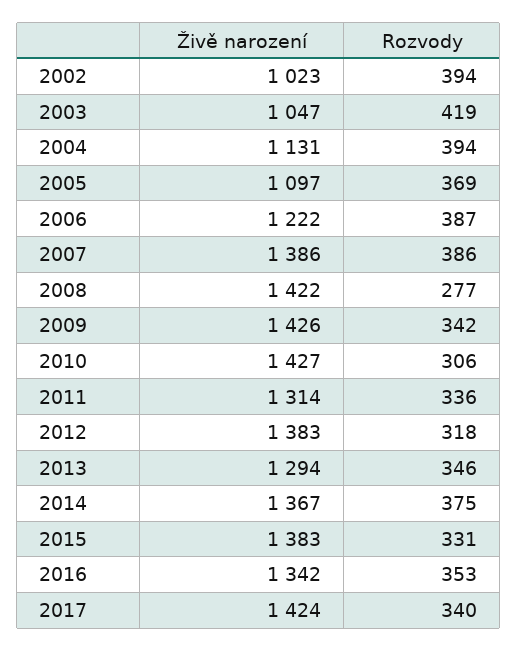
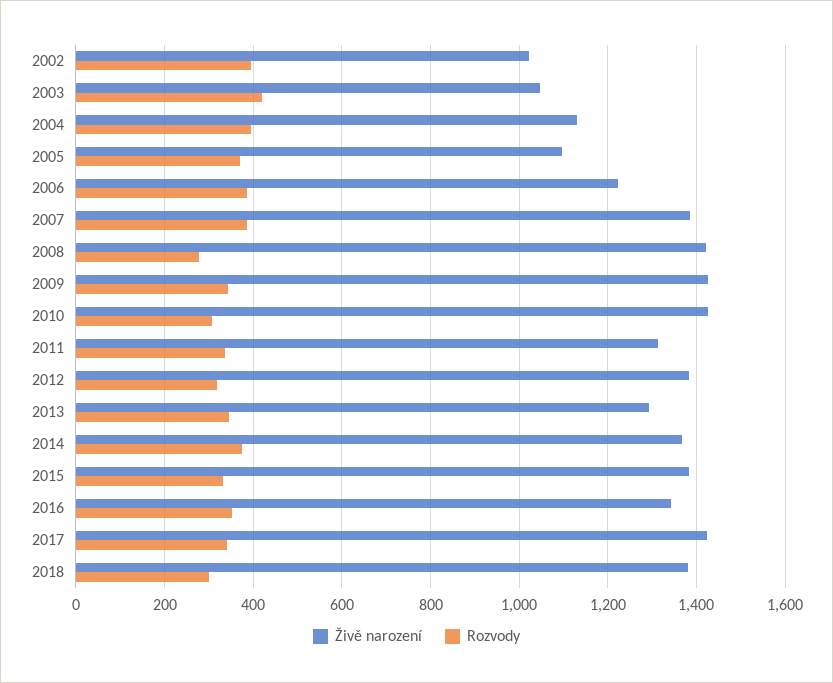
Živě narození, 2018: none -> 1380
Rozvody, 2018: none -> 300

